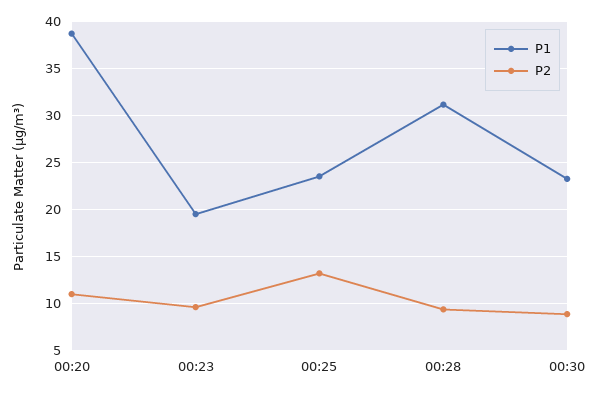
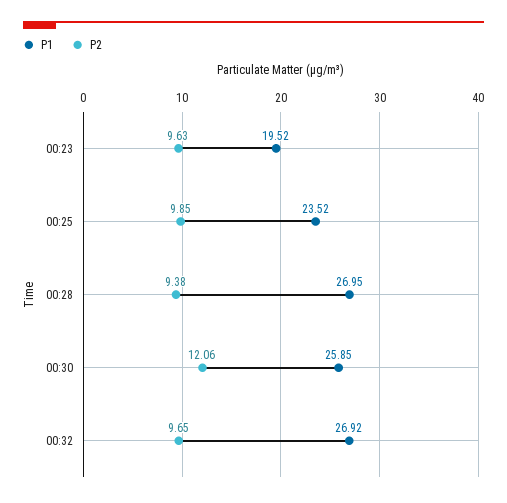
P1, 00:20: 39 -> none
P2, 00:20: 11 -> none
P2, 00:25: 13 -> 9.85
P1, 00:28: 31 -> 26.95
P1, 00:30: 23 -> 25.85
P2, 00:30: 9 -> 12.06
P1, 00:32: none -> 26.92
P2, 00:32: none -> 9.65

